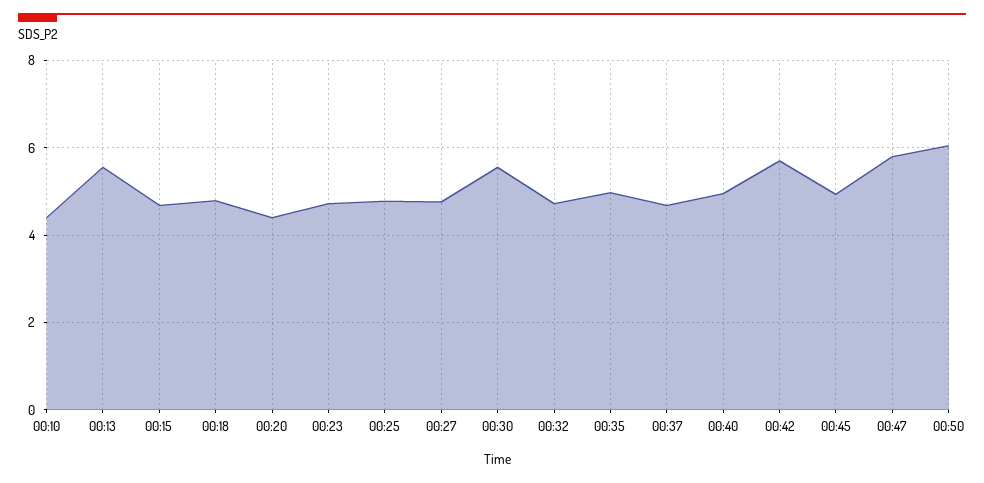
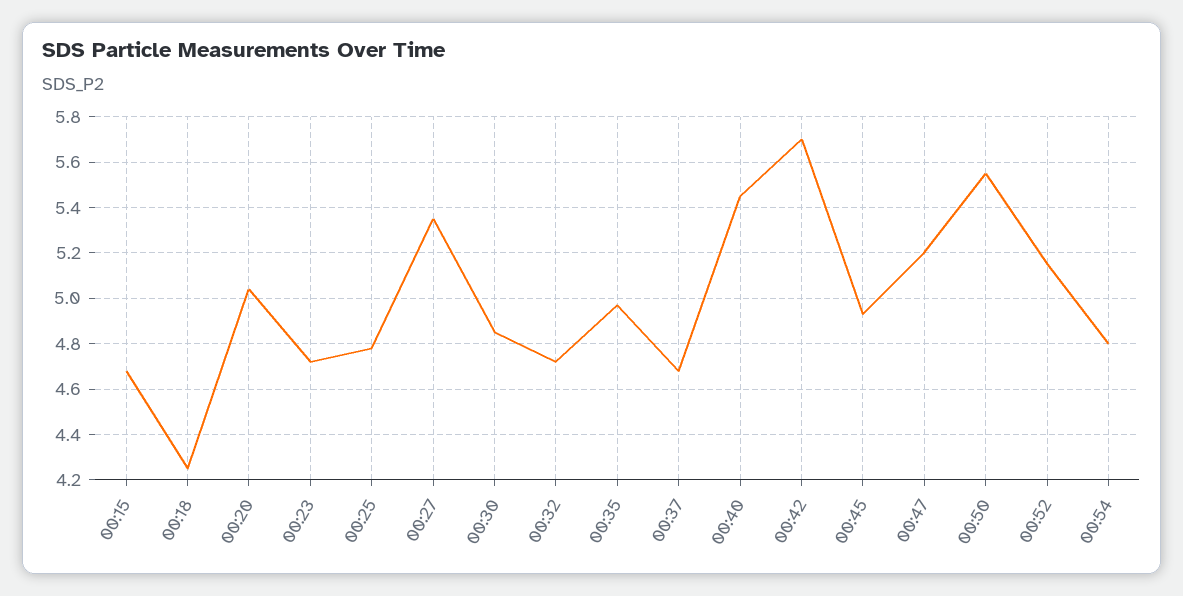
00:10: 4.4 -> none
00:13: 5.6 -> none
00:18: 4.8 -> 4.25
00:20: 4.4 -> 5.05
00:27: 4.8 -> 5.35
00:30: 5.6 -> 4.85
00:40: 5 -> 5.45
00:47: 5.8 -> 5.2
00:50: 6 -> 5.55
00:52: none -> 5.15
00:54: none -> 4.8

